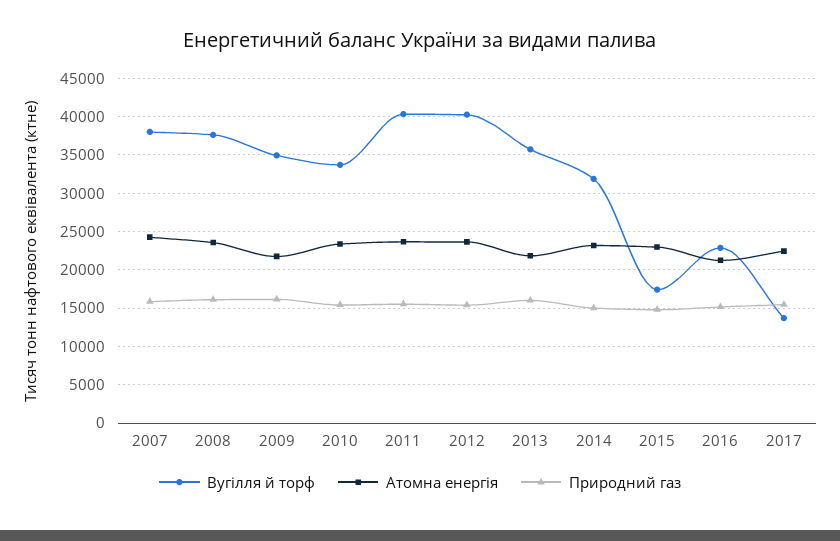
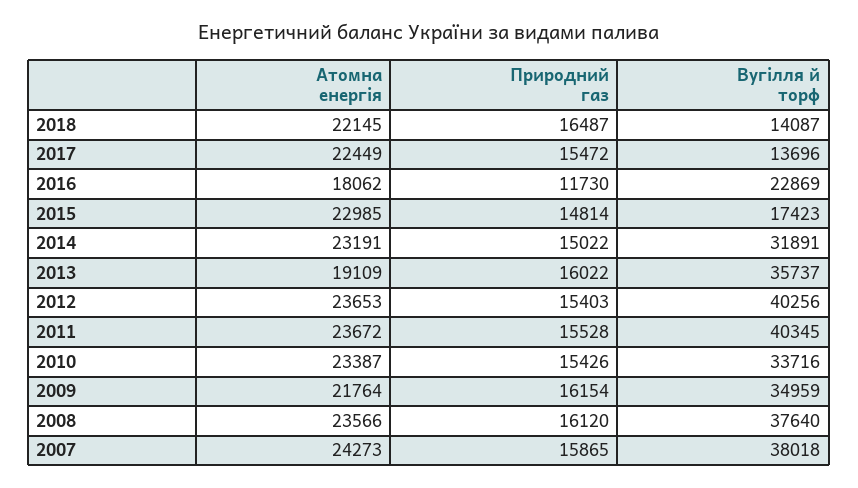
Атомна енергія, 2013: 22000 -> 19109
Атомна енергія, 2016: 21000 -> 18062
Природний газ, 2016: 15000 -> 11730
Атомна енергія, 2018: none -> 22145
Природний газ, 2018: none -> 16487
Вугілля й торф, 2018: none -> 14087

